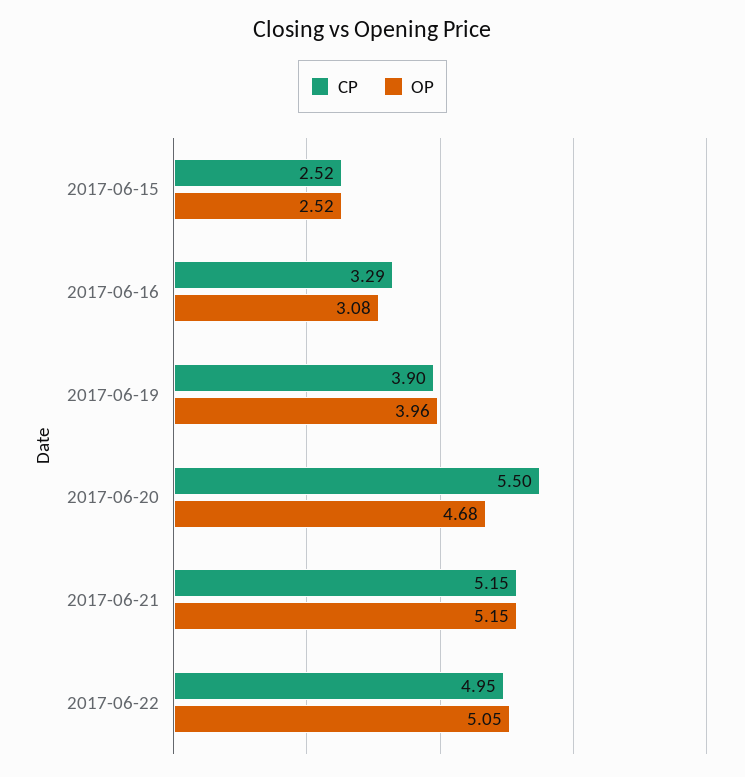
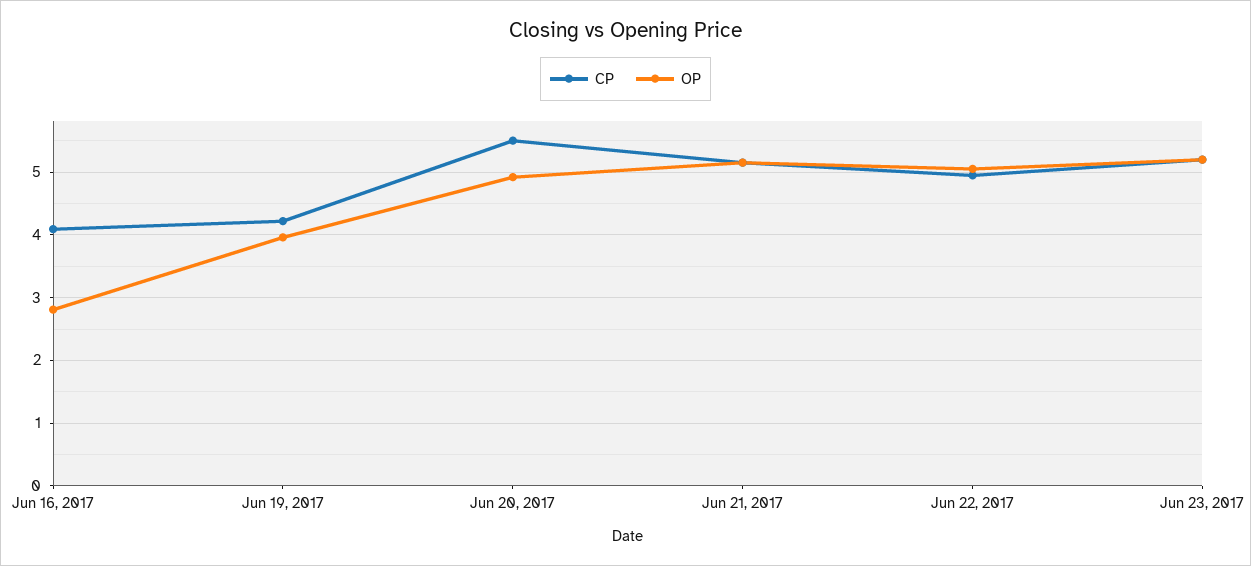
CP, 2017-06-15: 2.52 -> none
OP, 2017-06-15: 2.52 -> none
CP, 2017-06-16: 3.29 -> 4.1
OP, 2017-06-16: 3.08 -> 2.8
CP, 2017-06-19: 3.9 -> 4.2
OP, 2017-06-20: 4.68 -> 4.9
CP, Jun 23, 2017: none -> 5.2
OP, Jun 23, 2017: none -> 5.2

